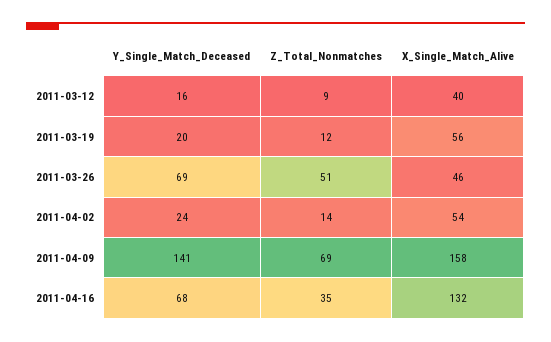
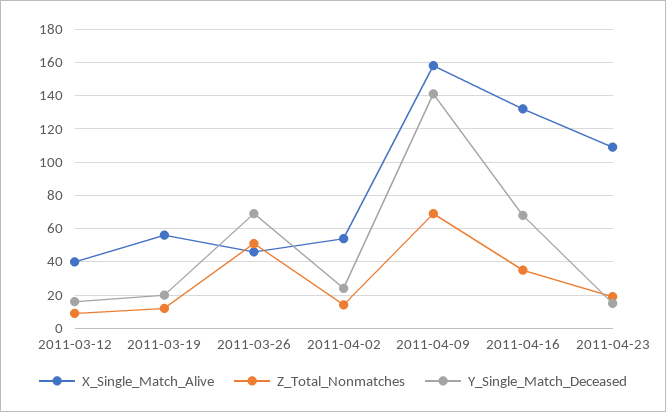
X_Single_Match_Alive, 2011-04-23: none -> 110
Z_Total_Nonmatches, 2011-04-23: none -> 20
Y_Single_Match_Deceased, 2011-04-23: none -> 15

